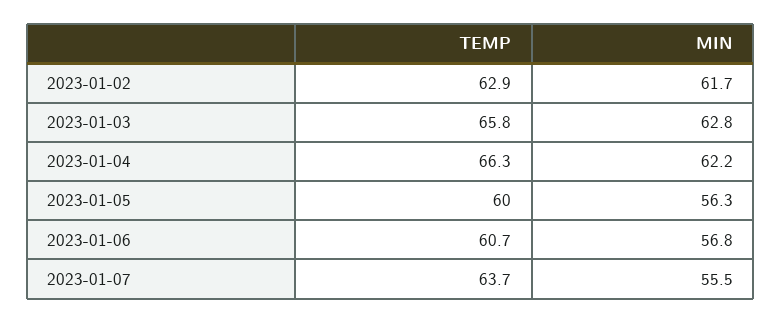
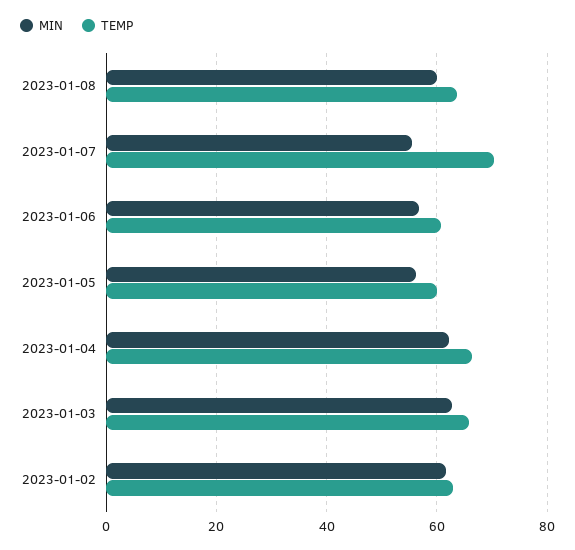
TEMP, 2023-01-07: 63.7 -> 70
MIN, 2023-01-08: none -> 60
TEMP, 2023-01-08: none -> 64

